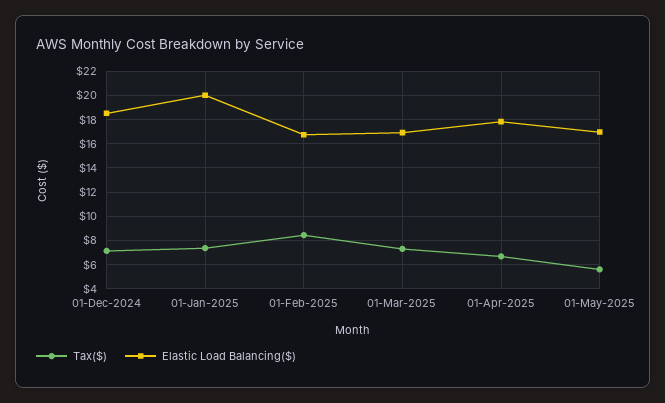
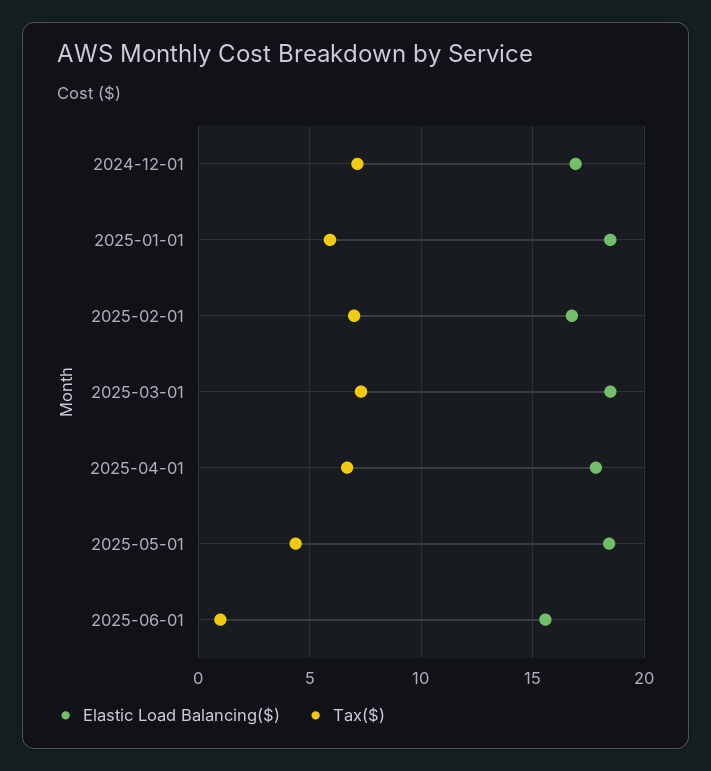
Elastic Load Balancing($), 01-Dec-2024: 18.5 -> 17
Tax($), 01-Jan-2025: 7.5 -> 6
Elastic Load Balancing($), 01-Jan-2025: 20 -> 18.5
Tax($), 01-Feb-2025: 8.5 -> 7
Elastic Load Balancing($), 01-Mar-2025: 17 -> 18.5
Tax($), 01-May-2025: 5.5 -> 4.5
Elastic Load Balancing($), 01-May-2025: 17 -> 18.5
Elastic Load Balancing($), 2025-06-01: none -> 15.5
Tax($), 2025-06-01: none -> 1

